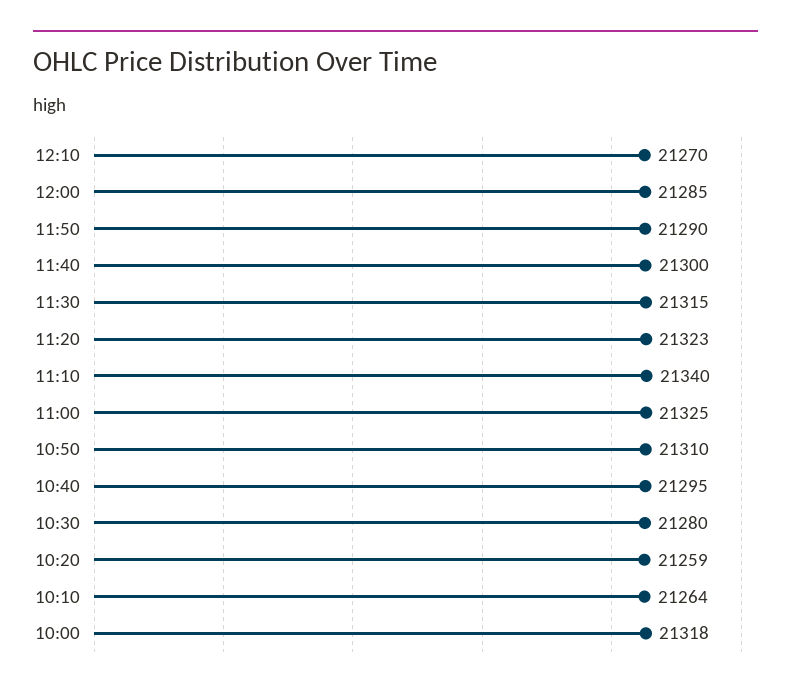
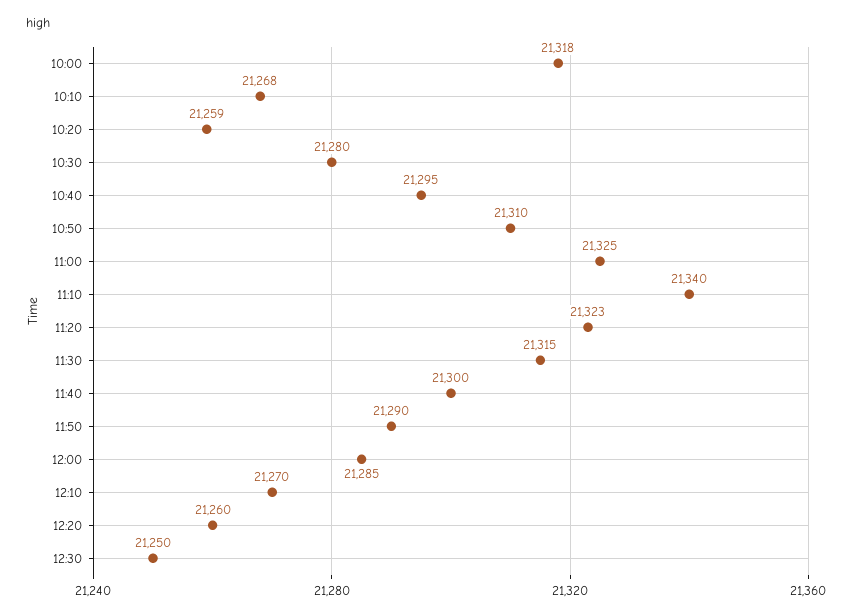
10:10: 21264 -> 21268
12:20: none -> 21260
12:30: none -> 21250

